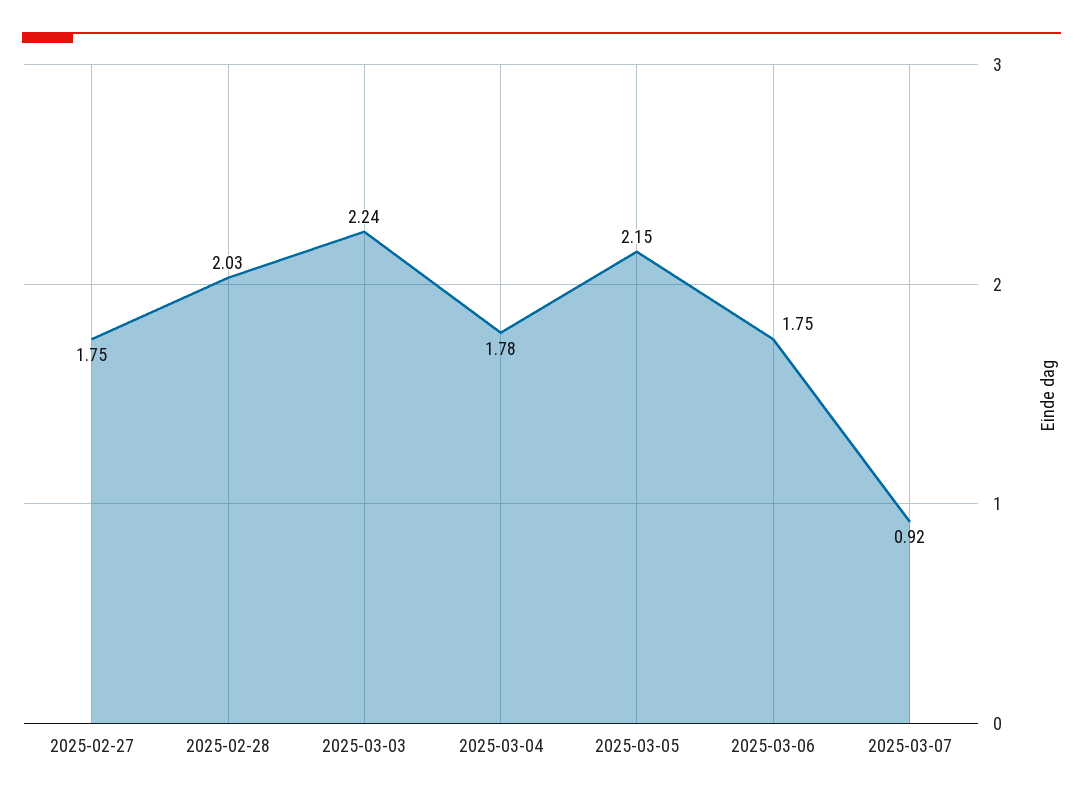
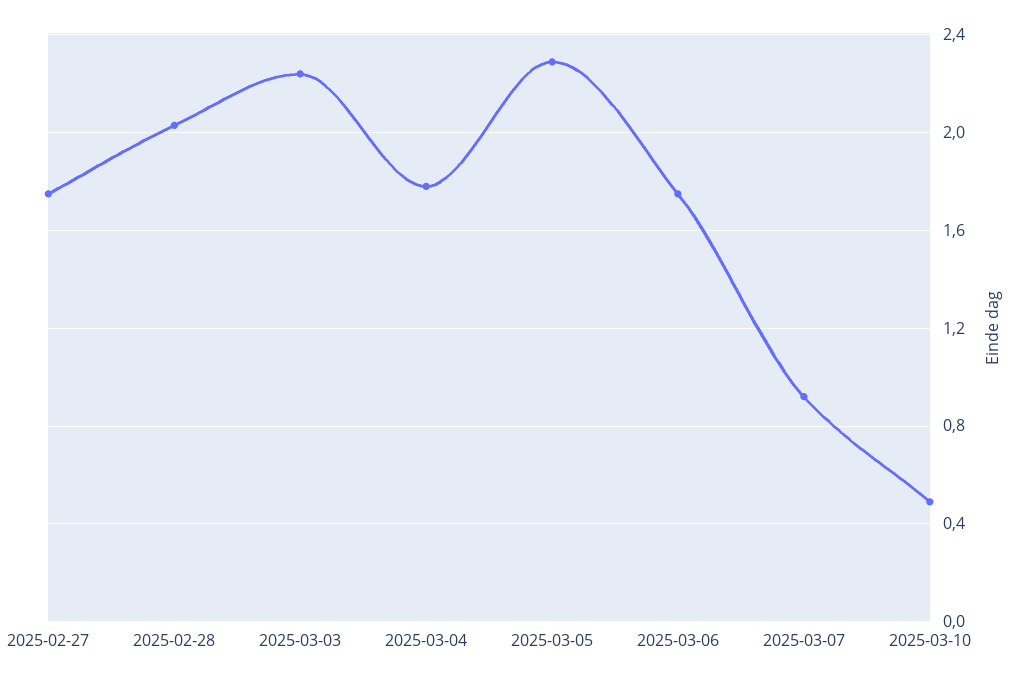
2025-03-05: 2.15 -> 2.3
2025-03-10: none -> 0.5

